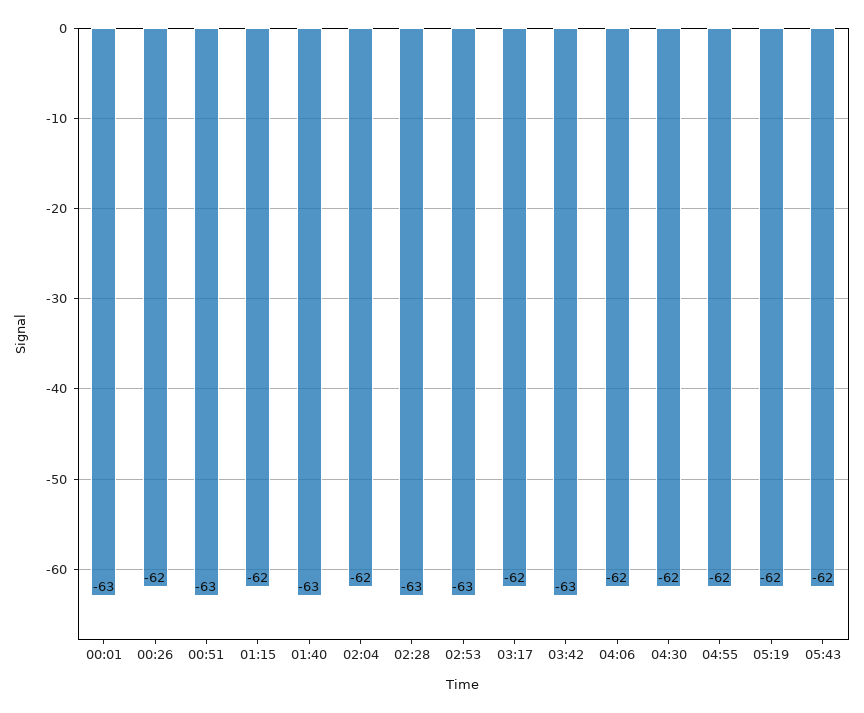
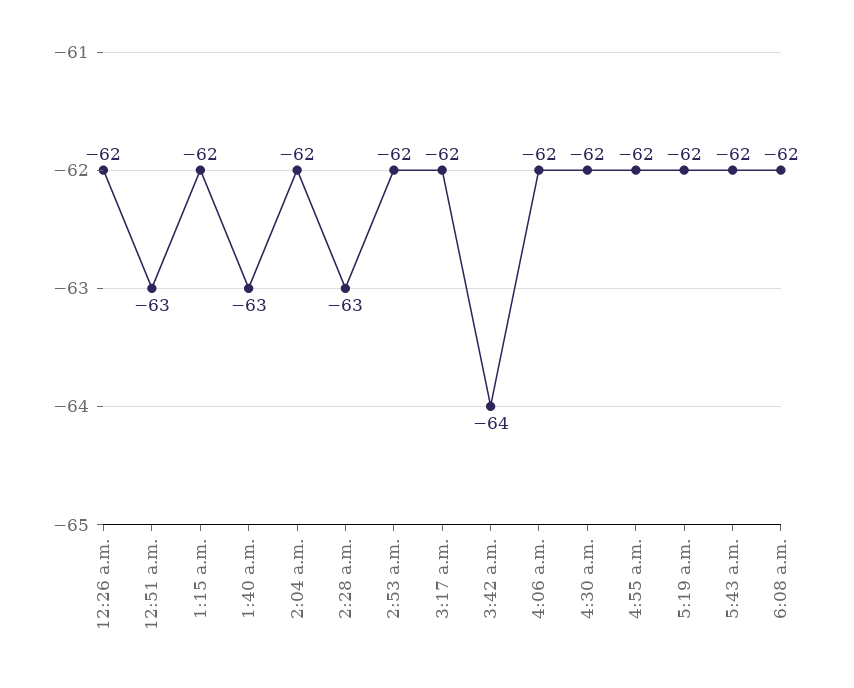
00:01: -63 -> none
02:53: -63 -> -62
03:42: -63 -> -64
6:08 a.m.: none -> -62

